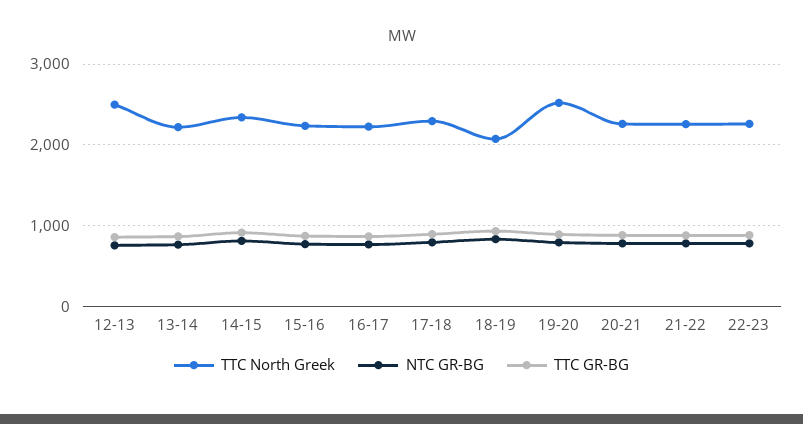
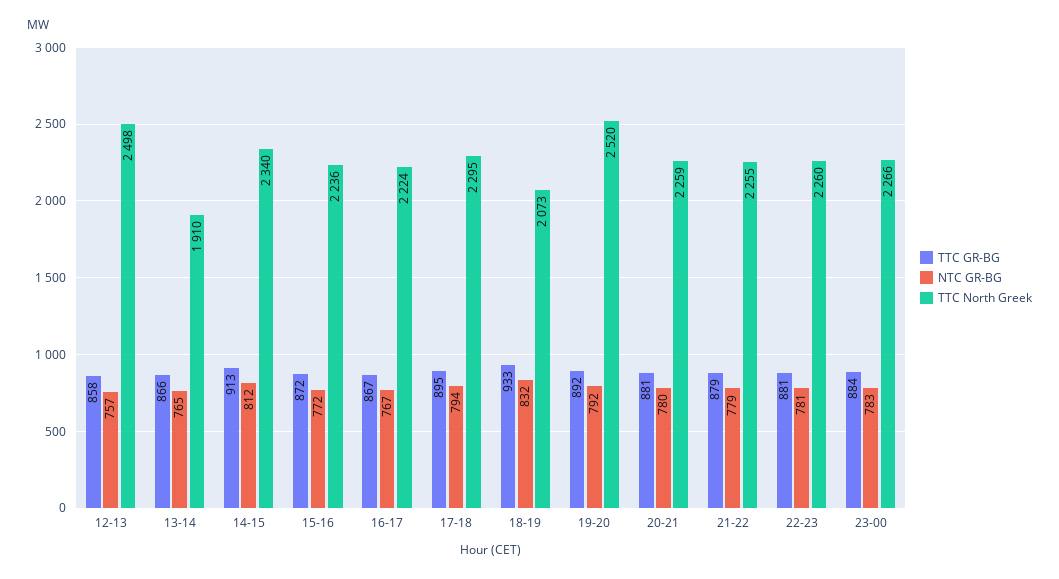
TTC North Greek, 13-14: 2200 -> 1910
TTC GR-BG, 23-00: none -> 884
NTC GR-BG, 23-00: none -> 783
TTC North Greek, 23-00: none -> 2266

